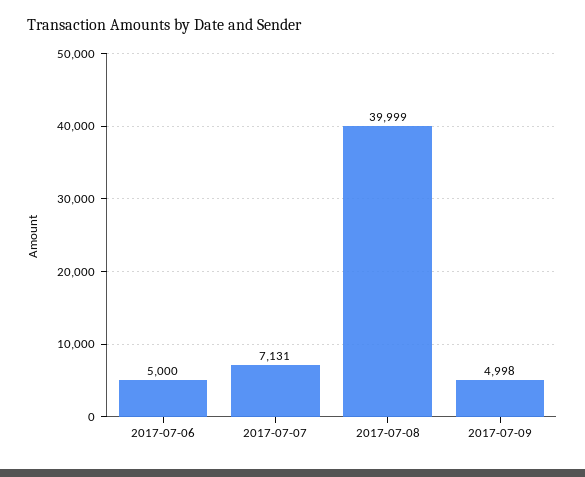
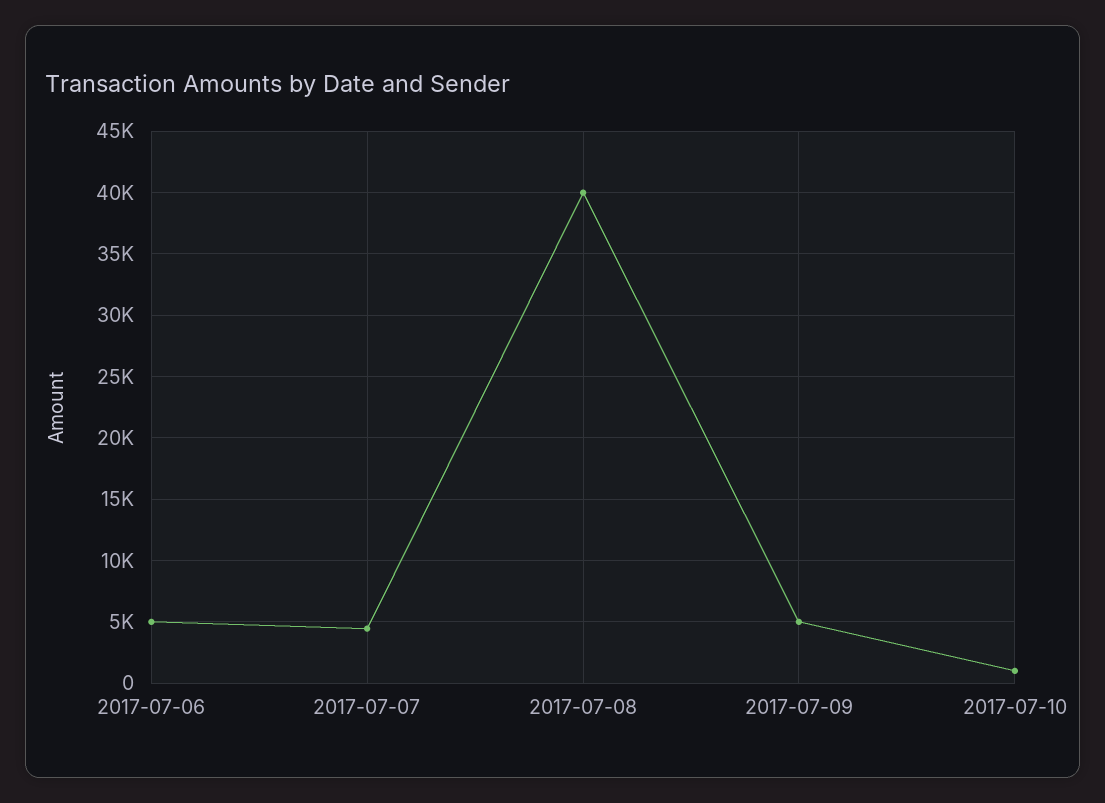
2017-07-07: 7131 -> 4500
2017-07-10: none -> 1000

